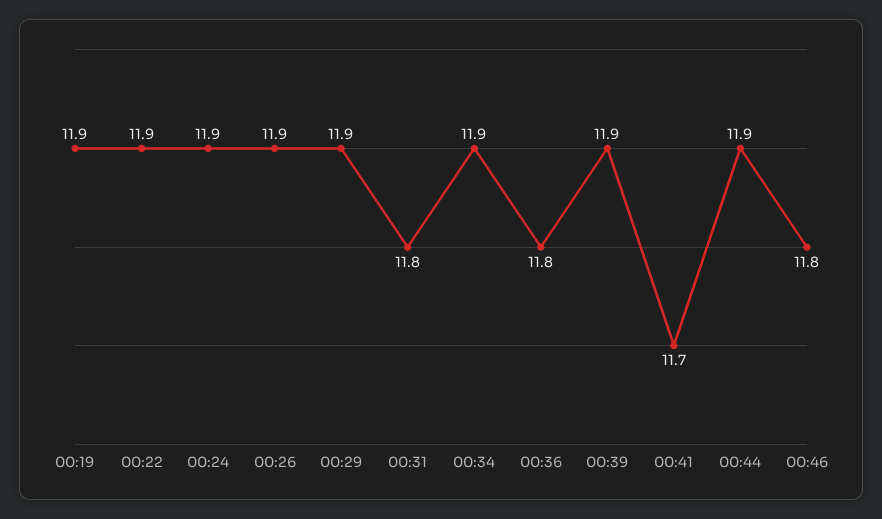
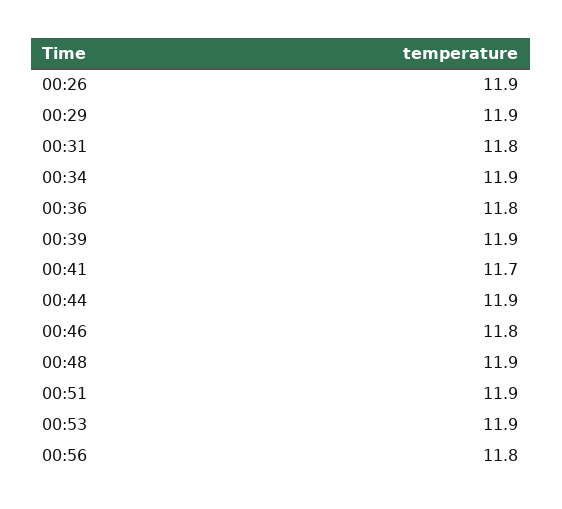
00:19: 11.9 -> none
00:22: 11.9 -> none
00:24: 11.9 -> none
00:48: none -> 11.9
00:51: none -> 11.9
00:53: none -> 11.9
00:56: none -> 11.8

